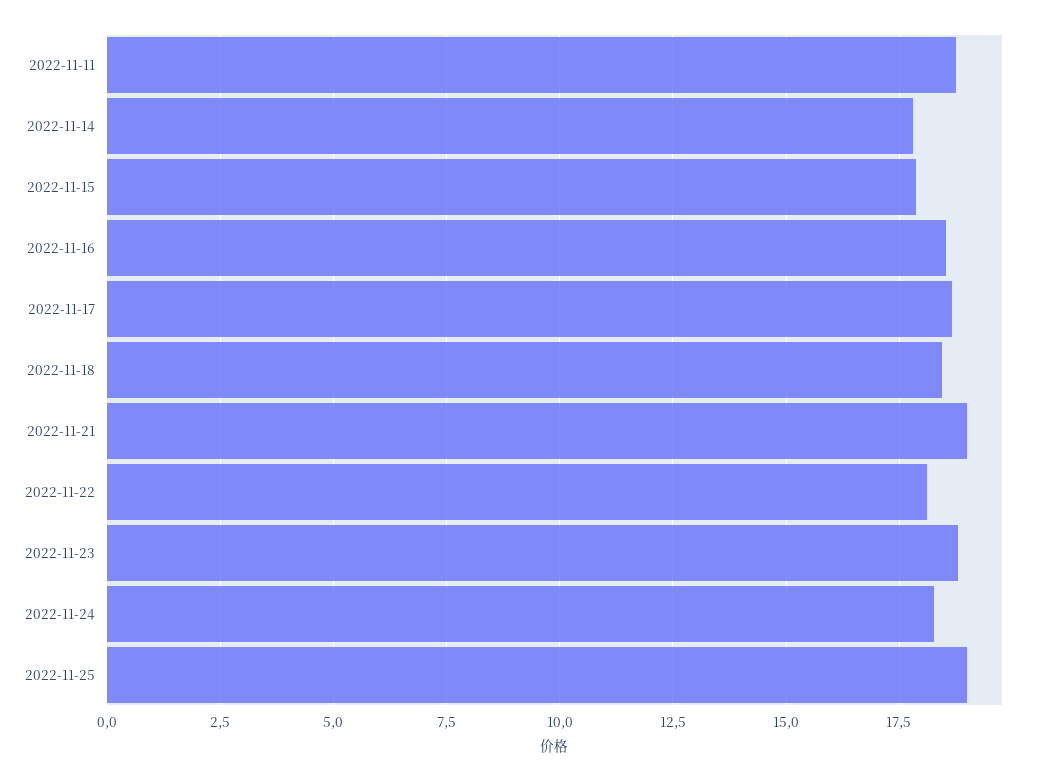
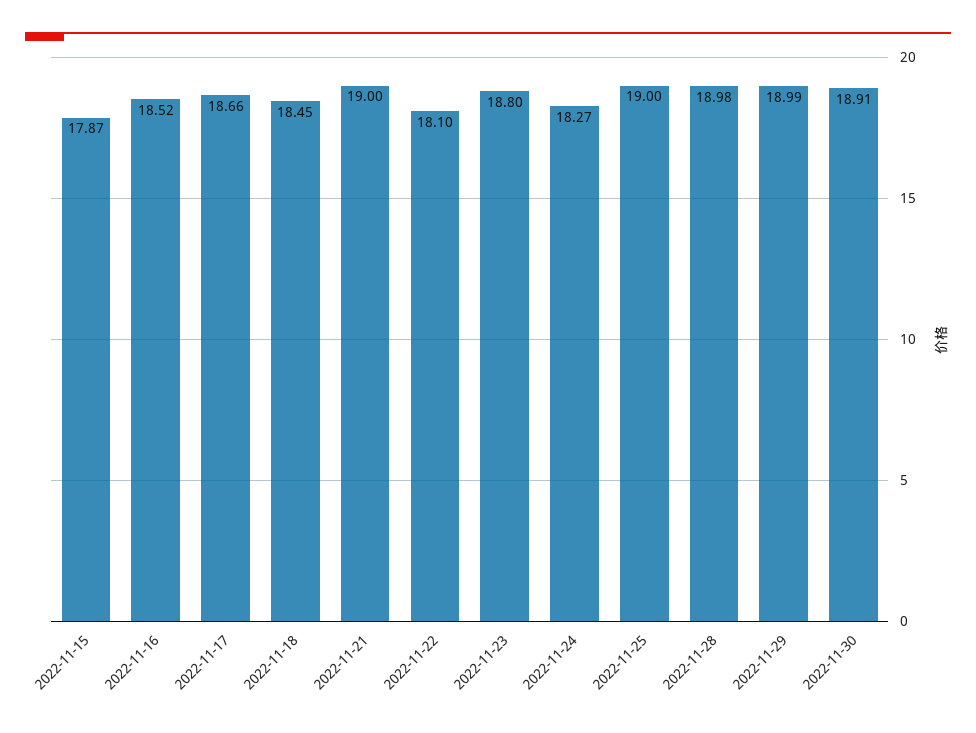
2022-11-11: 18.75 -> none
2022-11-14: 17.75 -> none
2022-11-28: none -> 18.98
2022-11-29: none -> 18.99
2022-11-30: none -> 18.91

